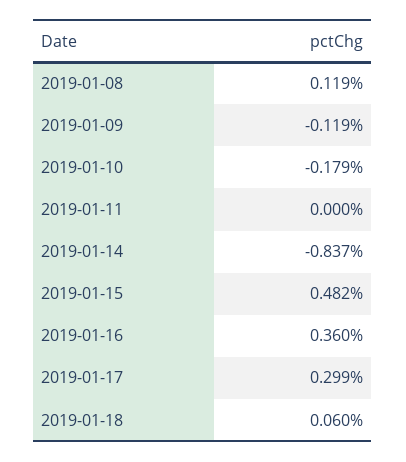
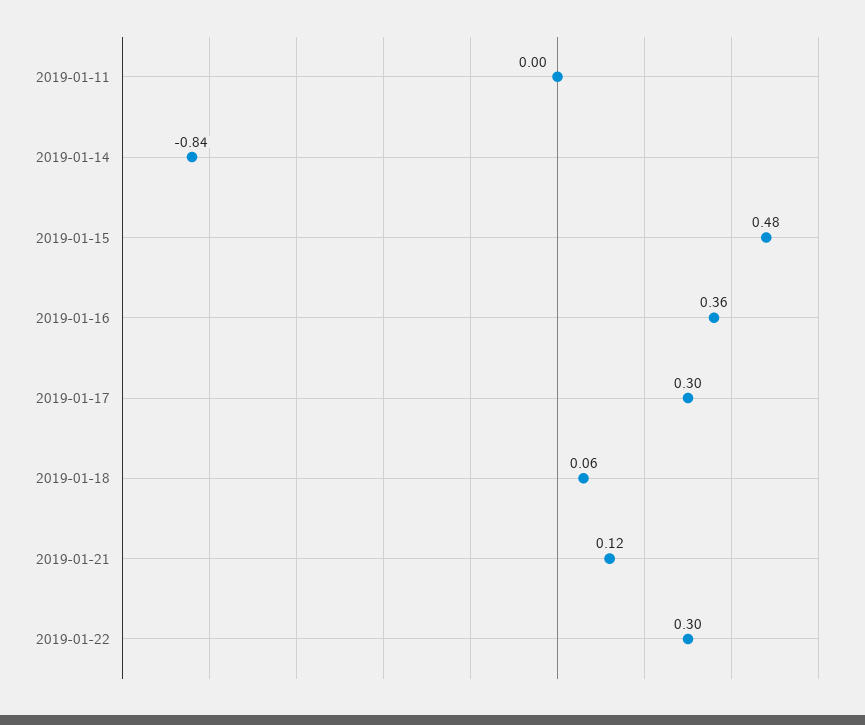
2019-01-08: 0.119 -> none
2019-01-09: -0.119 -> none
2019-01-10: -0.179 -> none
2019-01-21: none -> 0.12
2019-01-22: none -> 0.3

